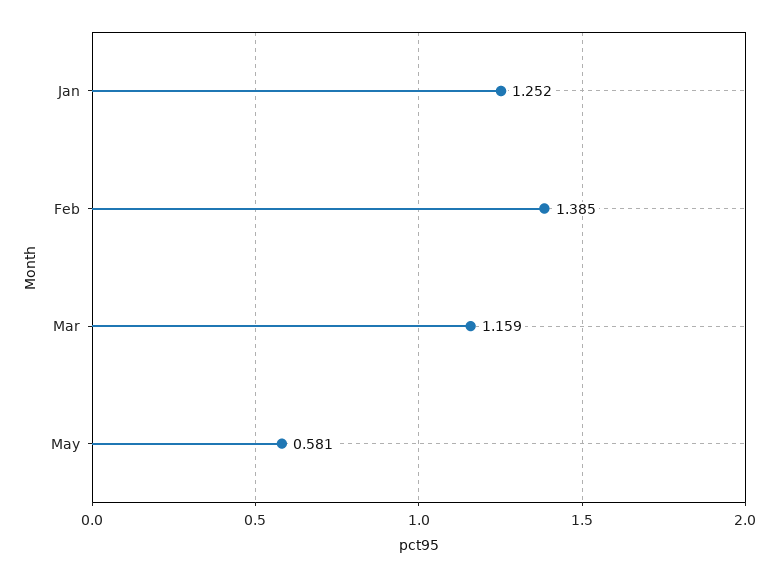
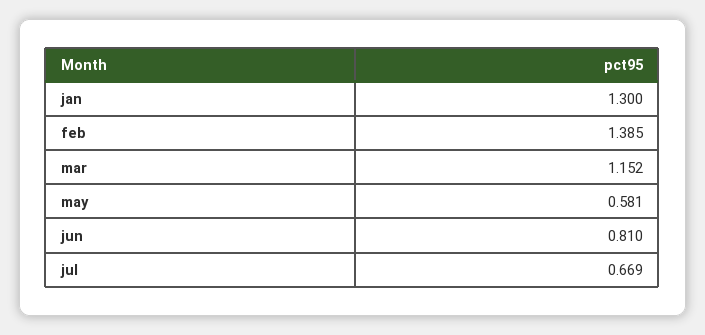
Jan: 1.252 -> 1.3
Mar: 1.159 -> 1.152
jun: none -> 0.81
jul: none -> 0.669

